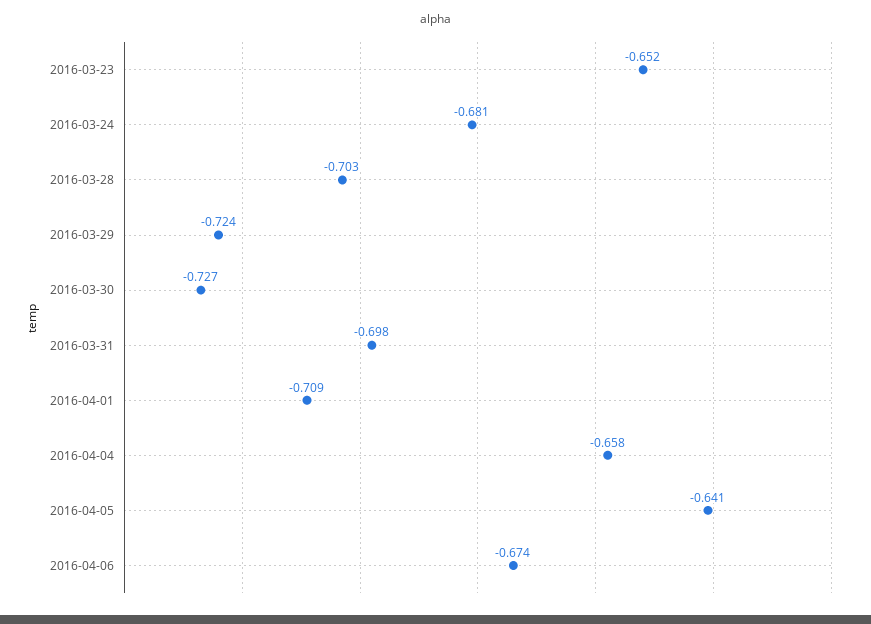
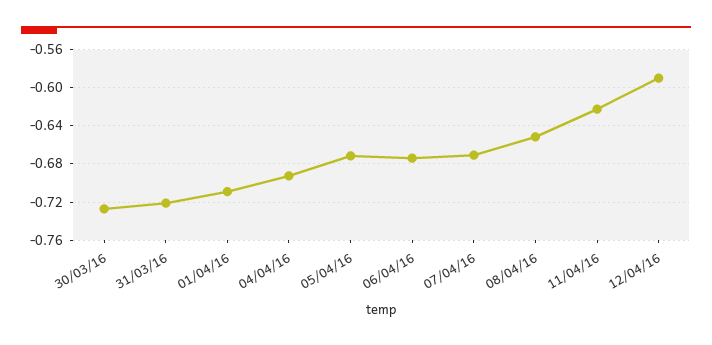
2016-03-23: -0.652 -> none
2016-03-24: -0.681 -> none
2016-03-28: -0.703 -> none
2016-03-29: -0.724 -> none
2016-03-31: -0.698 -> -0.72
2016-04-04: -0.658 -> -0.69
2016-04-05: -0.641 -> -0.67
07/04/16: none -> -0.67
08/04/16: none -> -0.65
11/04/16: none -> -0.62
12/04/16: none -> -0.59

